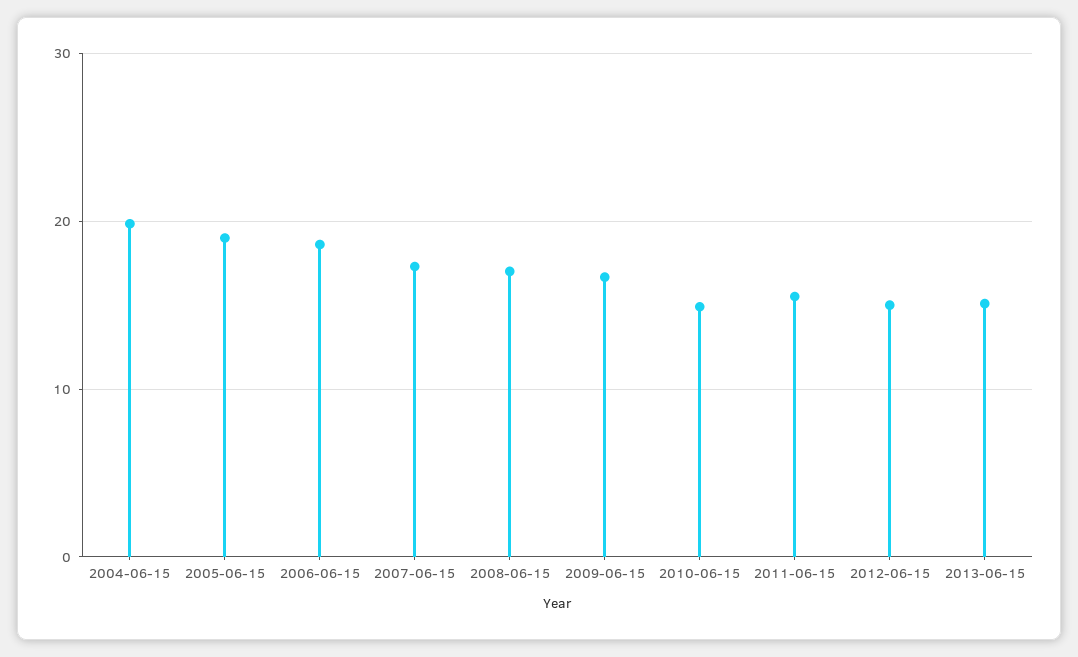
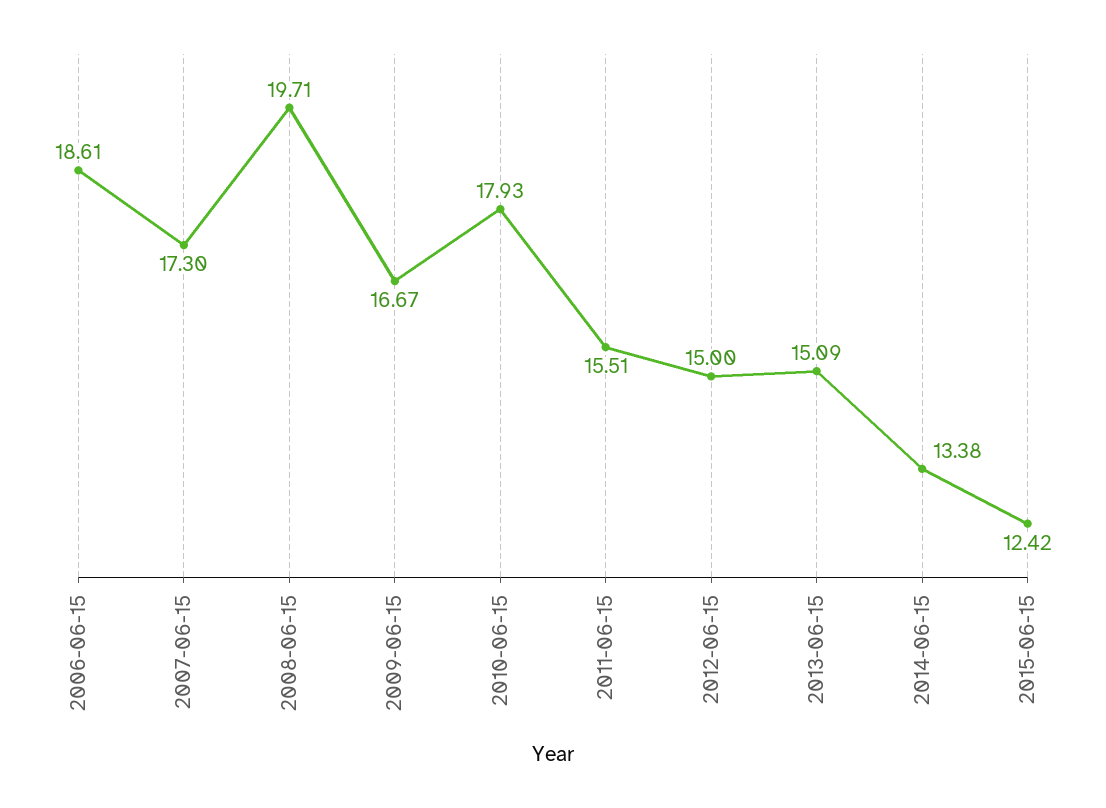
2004-06-15: 20 -> none
2005-06-15: 19 -> none
2008-06-15: 17 -> 19.71
2010-06-15: 15 -> 17.93
2014-06-15: none -> 13.38
2015-06-15: none -> 12.42

